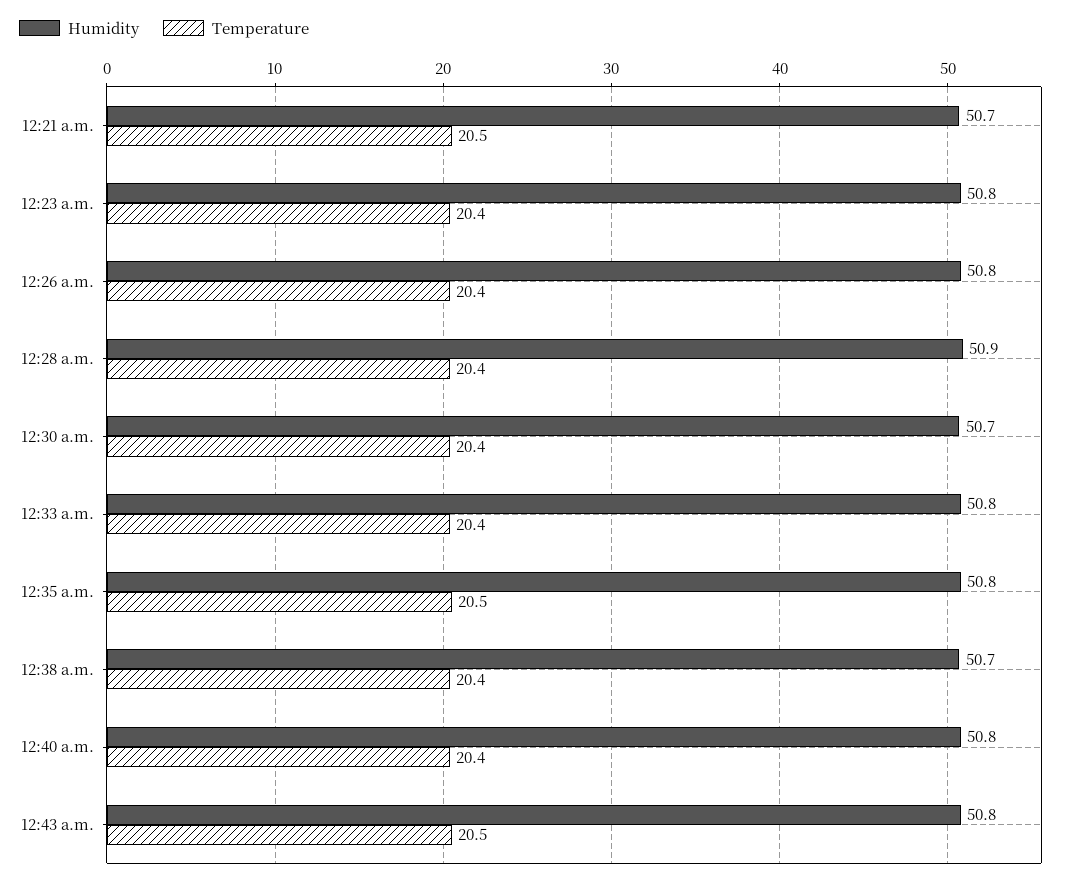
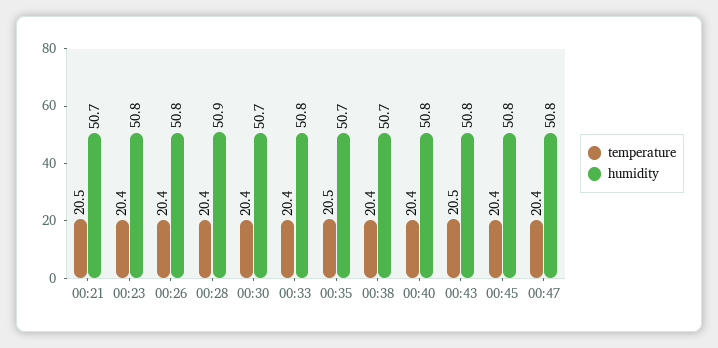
Humidity, 12:35 a.m.: 50.8 -> 50.7
Temperature, 00:45: none -> 20.4
Humidity, 00:45: none -> 50.8
Temperature, 00:47: none -> 20.4
Humidity, 00:47: none -> 50.8

